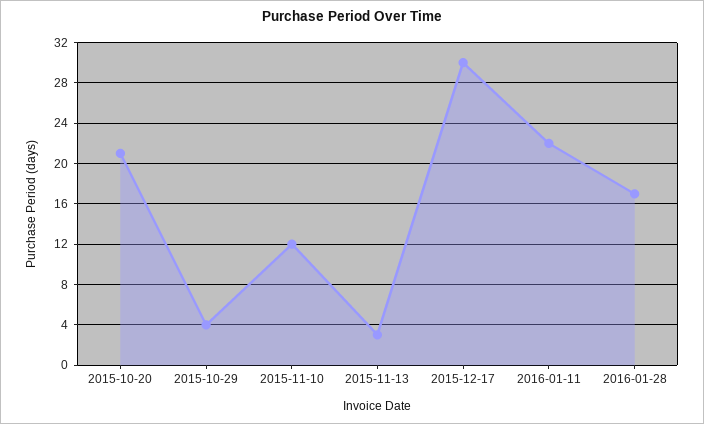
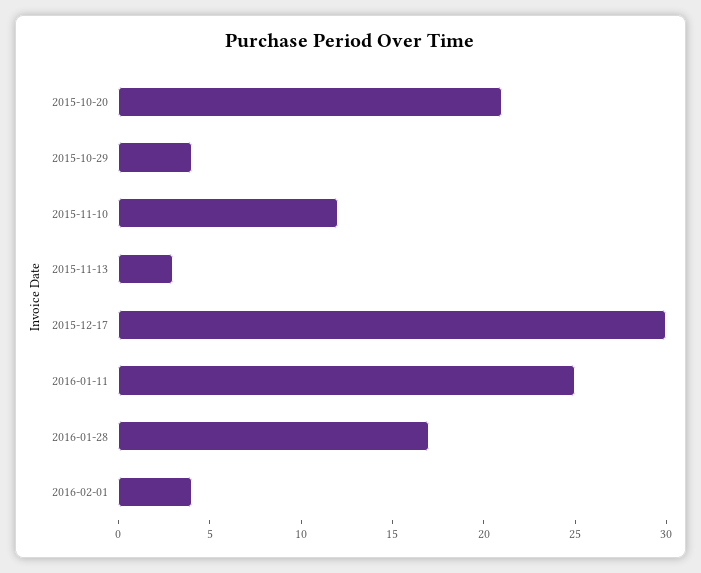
2016-01-11: 22 -> 25
2016-02-01: none -> 4

